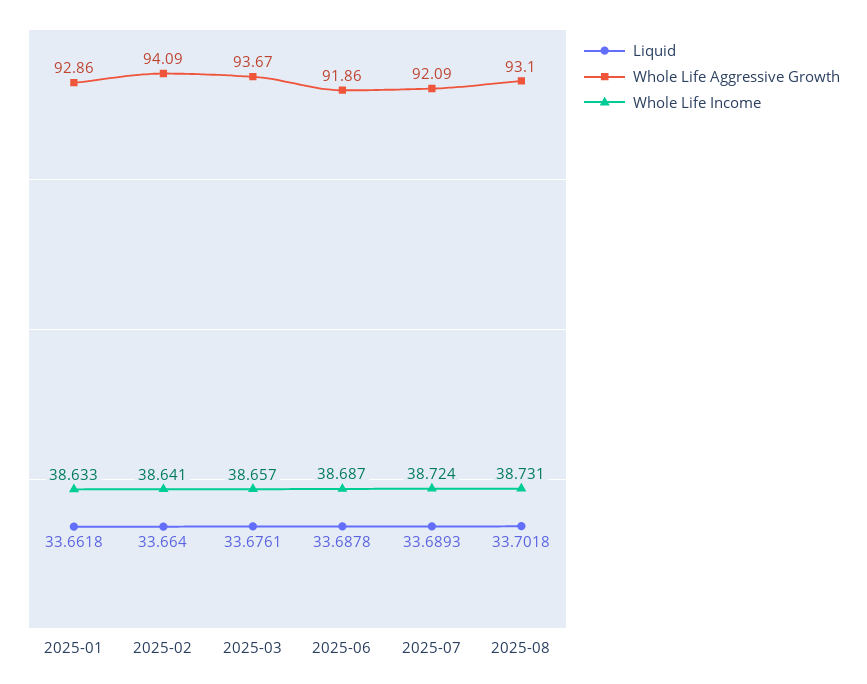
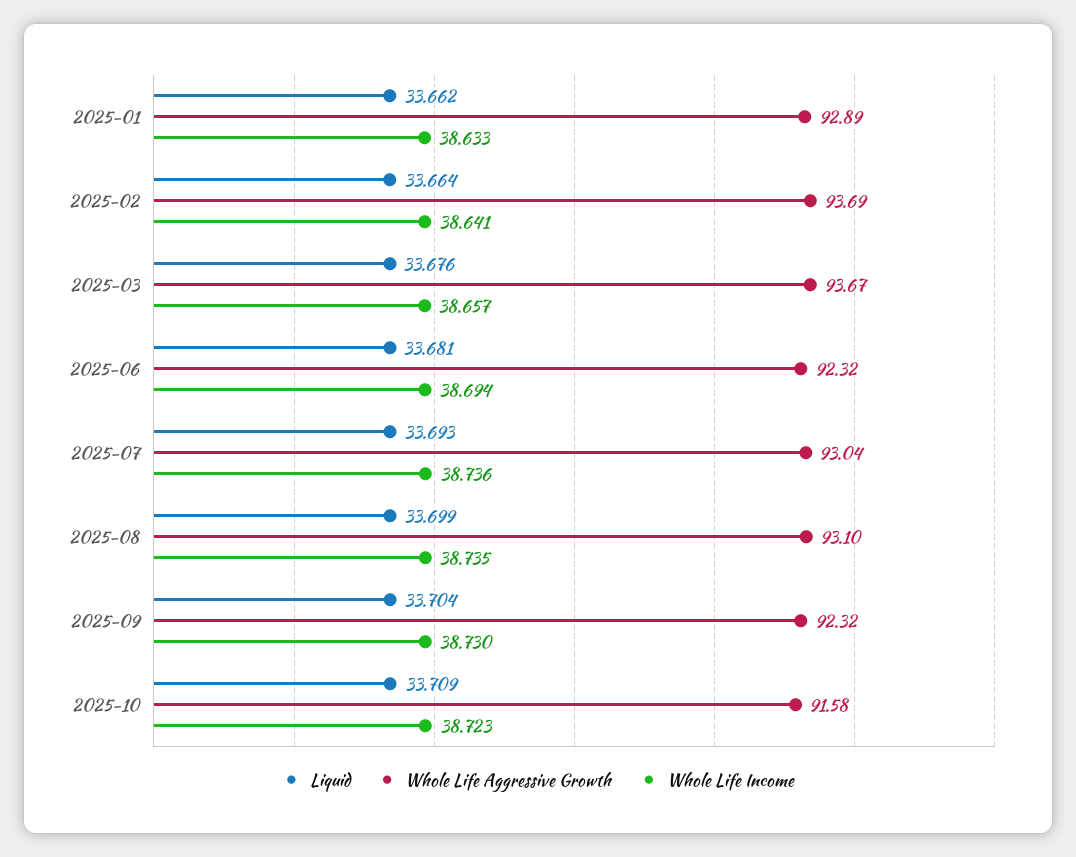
Whole Life Aggressive Growth, 2025-01: 92.86 -> 92.89
Whole Life Aggressive Growth, 2025-02: 94.09 -> 93.69
Liquid, 2025-06: 33.6878 -> 33.681
Whole Life Aggressive Growth, 2025-06: 91.86 -> 92.32
Whole Life Income, 2025-06: 38.687 -> 38.694
Liquid, 2025-07: 33.6893 -> 33.693
Whole Life Aggressive Growth, 2025-07: 92.09 -> 93.04
Whole Life Income, 2025-07: 38.724 -> 38.736
Liquid, 2025-08: 33.7018 -> 33.699
Whole Life Income, 2025-08: 38.731 -> 38.735
Liquid, 2025-09: none -> 33.704
Whole Life Aggressive Growth, 2025-09: none -> 92.32
Whole Life Income, 2025-09: none -> 38.73
Liquid, 2025-10: none -> 33.709
Whole Life Aggressive Growth, 2025-10: none -> 91.58
Whole Life Income, 2025-10: none -> 38.723

